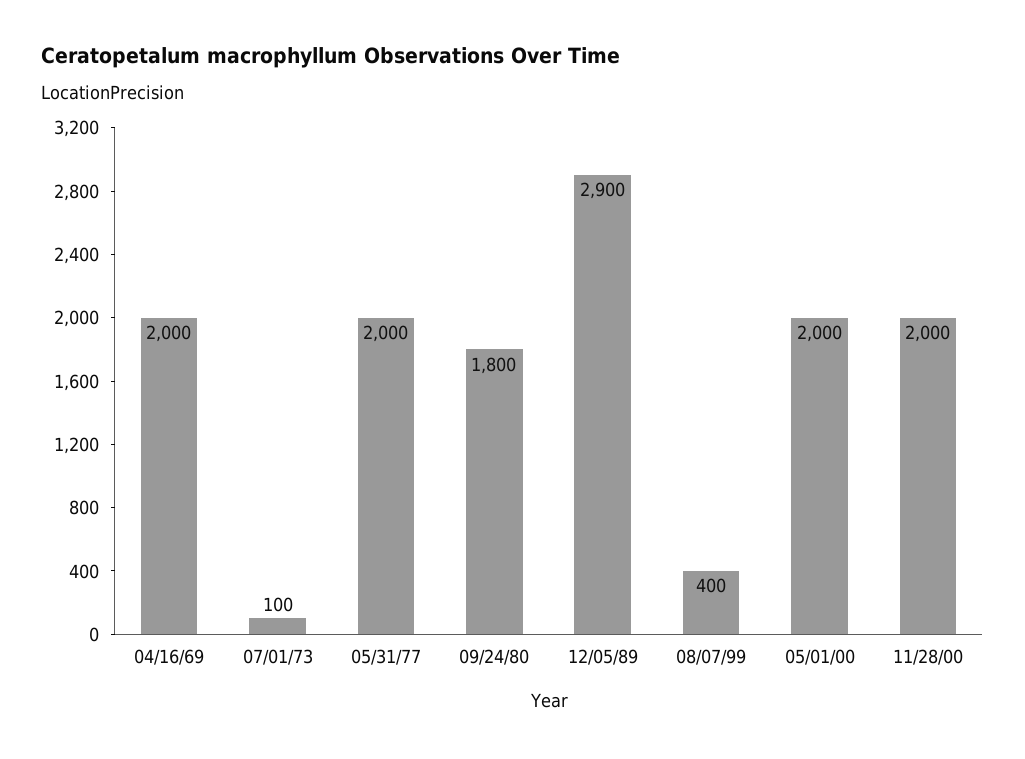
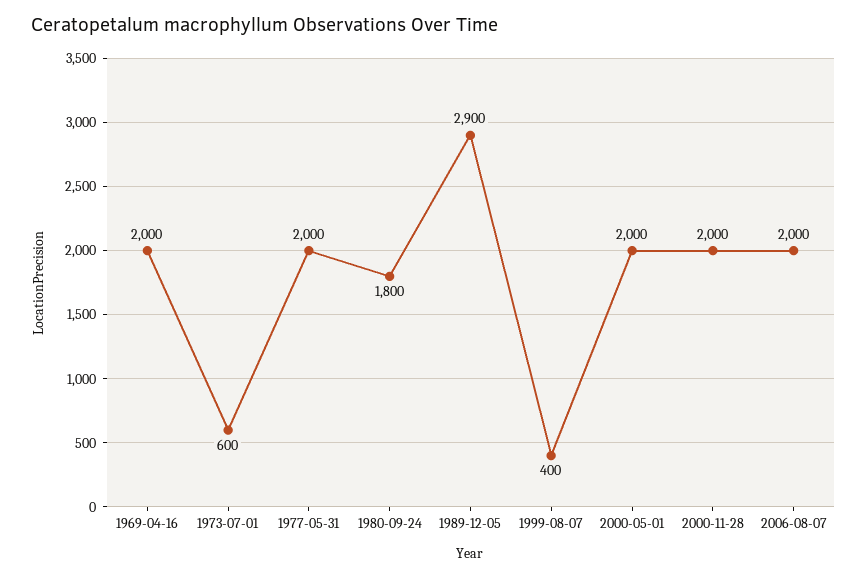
07/01/73: 100 -> 600
2006-08-07: none -> 2000

